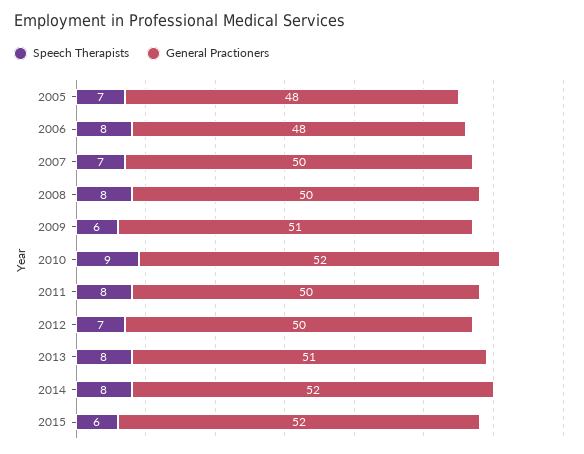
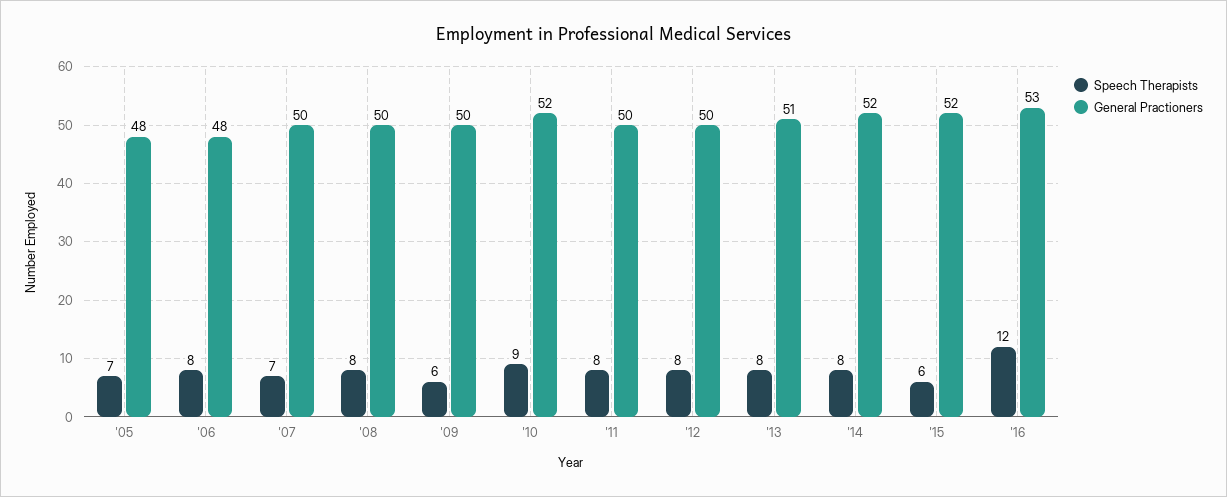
General Practioners, 2009: 51 -> 50
Speech Therapists, 2012: 7 -> 8
Speech Therapists, '16: none -> 12
General Practioners, '16: none -> 53

